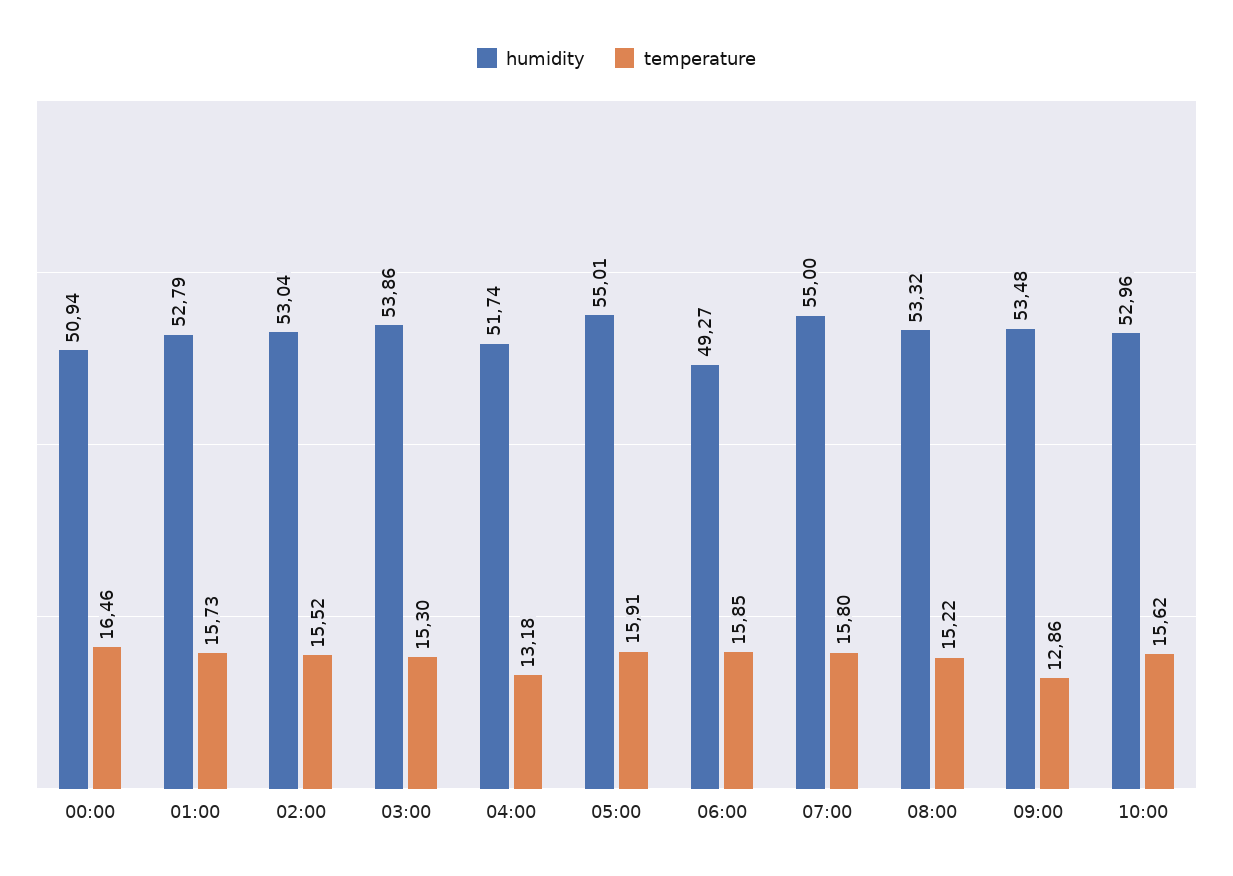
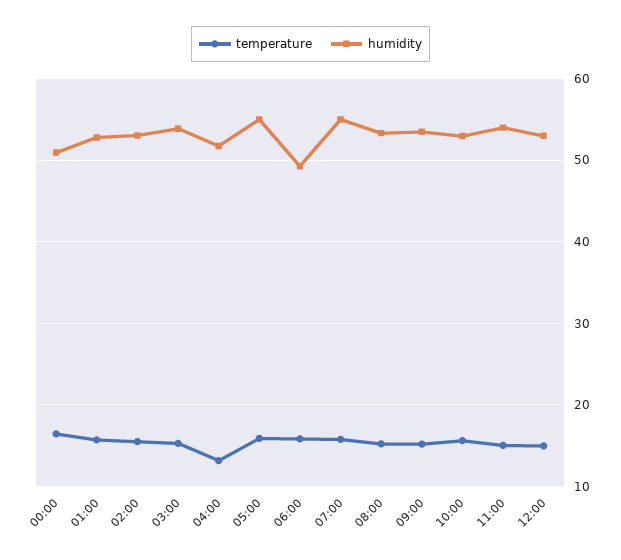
temperature, 09:00: 12.86 -> 15
temperature, 11:00: none -> 15
humidity, 11:00: none -> 54
temperature, 12:00: none -> 15
humidity, 12:00: none -> 53

